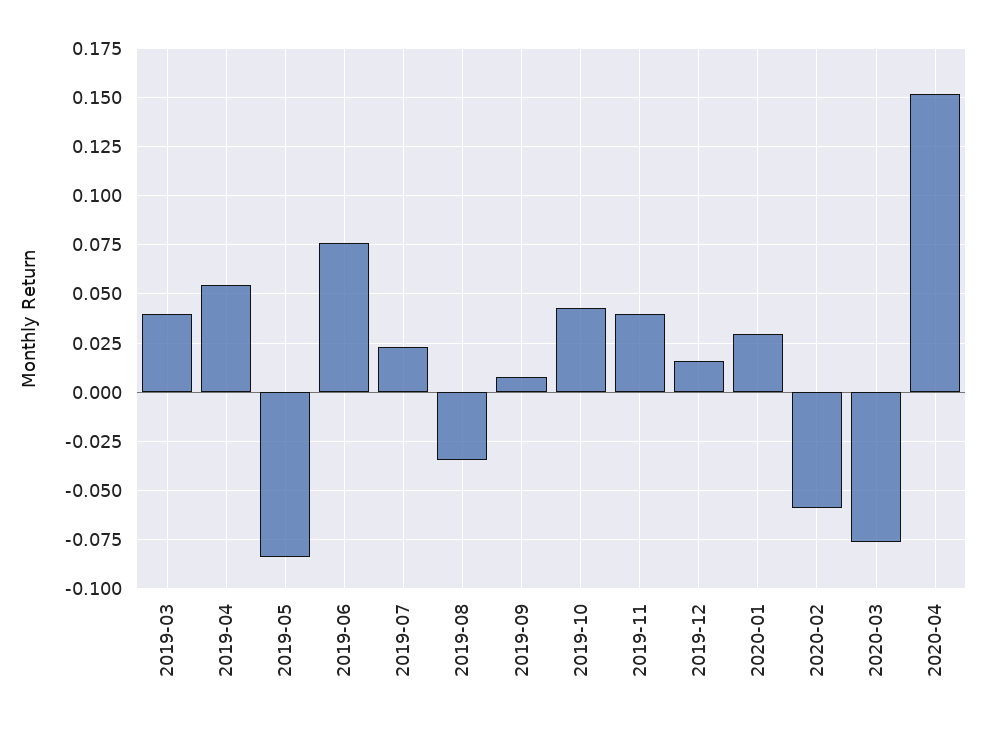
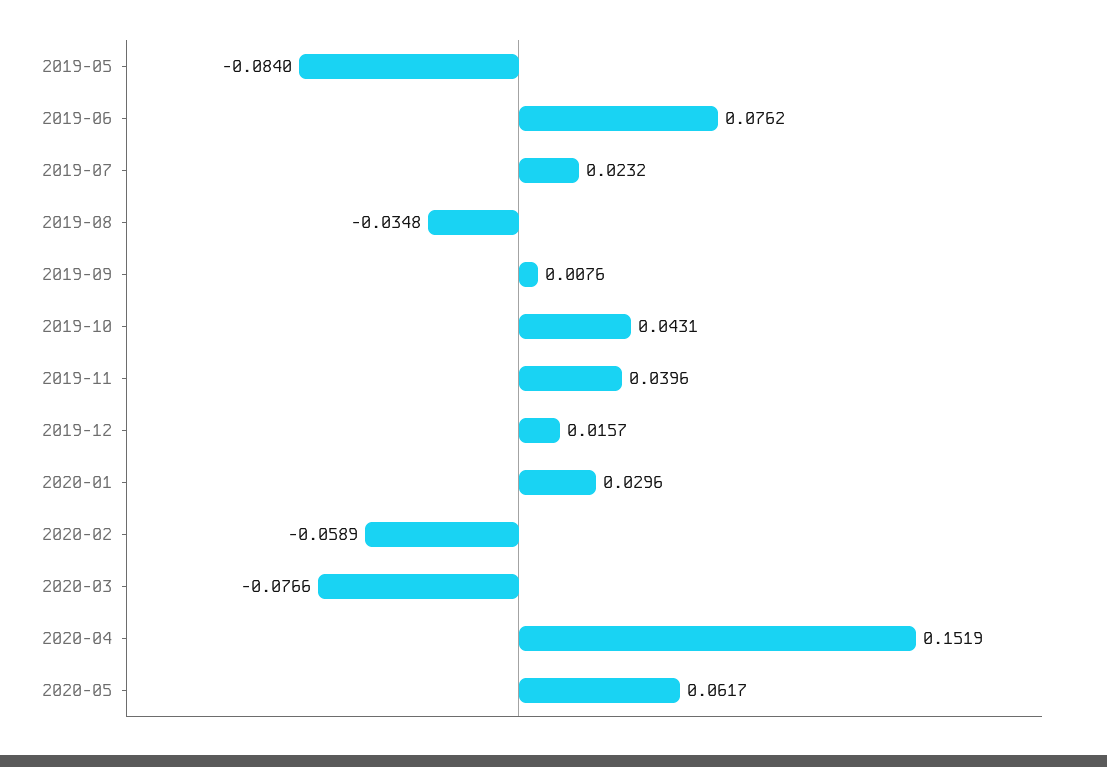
2019-03: 0.04 -> none
2019-04: 0.055 -> none
2020-05: none -> 0.0617

